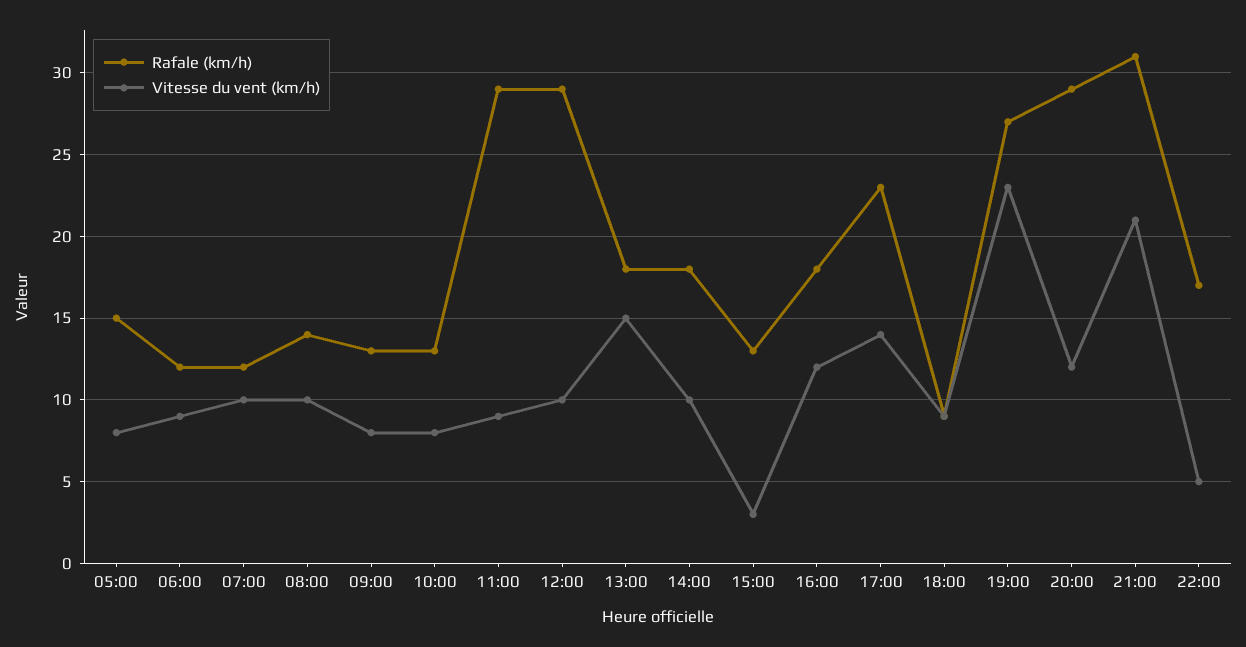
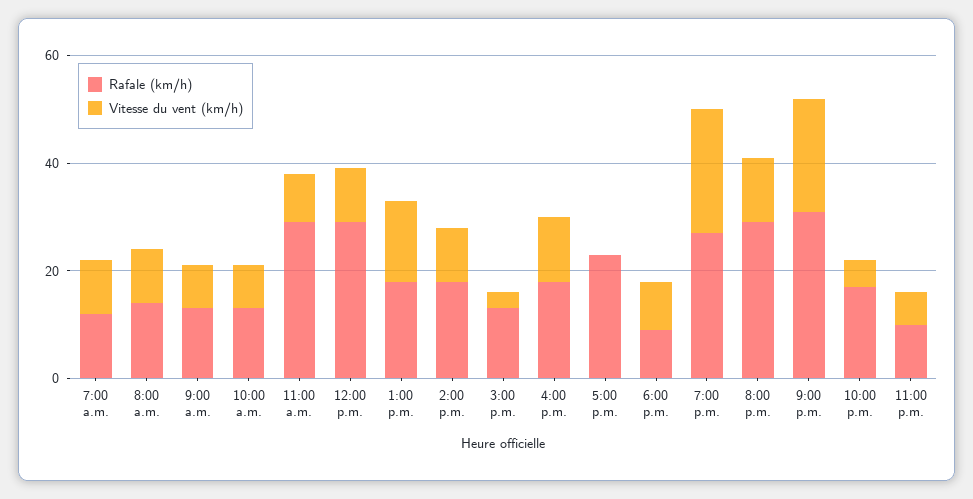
Rafale (km/h), 05:00: 15 -> none
Vitesse du vent (km/h), 05:00: 8 -> none
Rafale (km/h), 06:00: 12 -> none
Vitesse du vent (km/h), 06:00: 9 -> none
Vitesse du vent (km/h), 17:00: 14 -> 0
Rafale (km/h), 11:00 p.m.: none -> 10
Vitesse du vent (km/h), 11:00 p.m.: none -> 5

